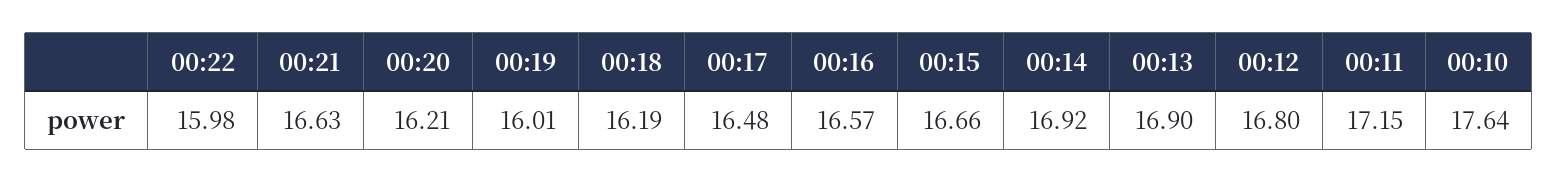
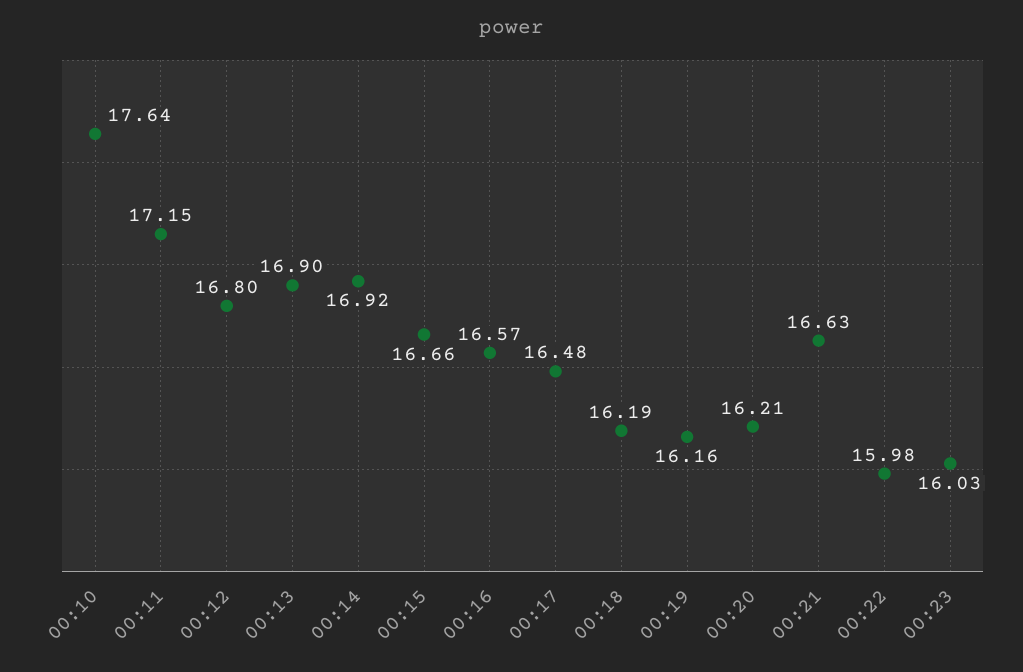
00:19: 16.01 -> 16.16
00:23: none -> 16.03

